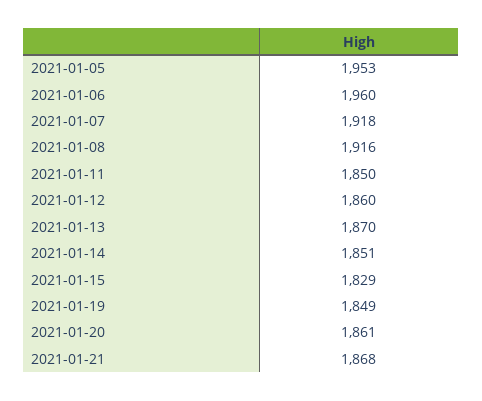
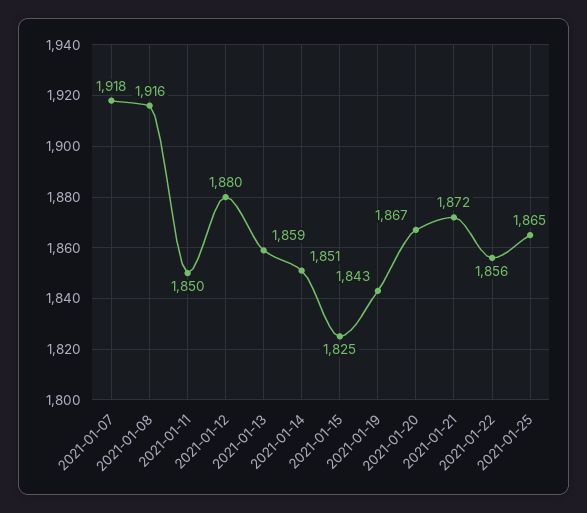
2021-01-05: 1953 -> none
2021-01-06: 1960 -> none
2021-01-12: 1860 -> 1880
2021-01-13: 1870 -> 1859
2021-01-15: 1829 -> 1825
2021-01-19: 1849 -> 1843
2021-01-20: 1861 -> 1867
2021-01-21: 1868 -> 1872
2021-01-22: none -> 1856
2021-01-25: none -> 1865

